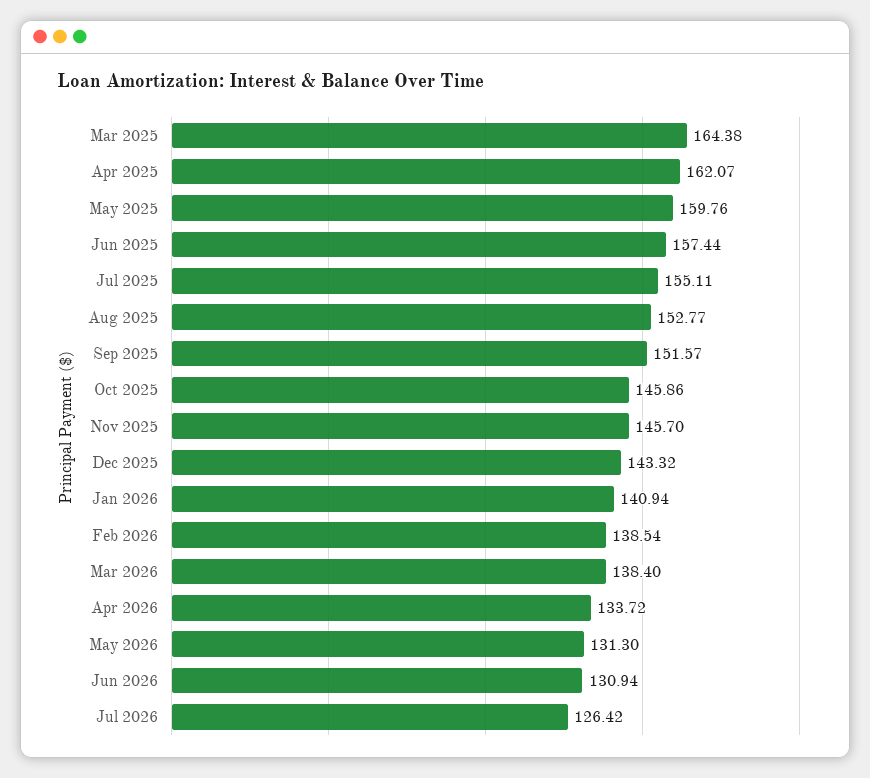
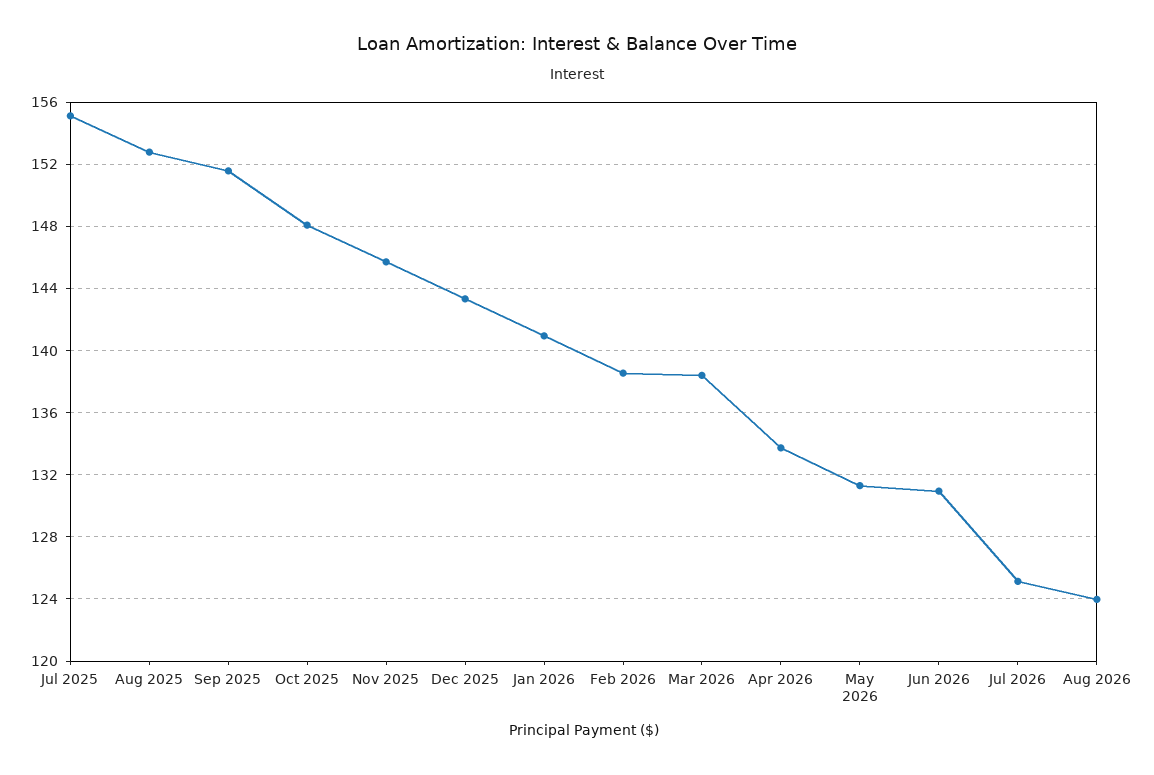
Mar 2025: 164.38 -> none
Apr 2025: 162.07 -> none
May 2025: 159.76 -> none
Jun 2025: 157.44 -> none
Oct 2025: 145.86 -> 148
Jul 2026: 126.42 -> 125
Aug 2026: none -> 124

